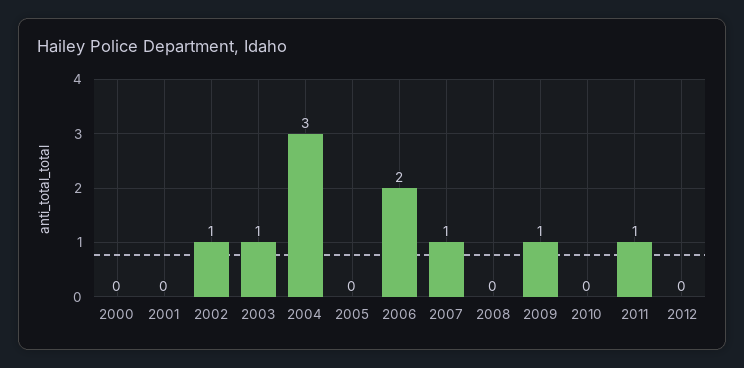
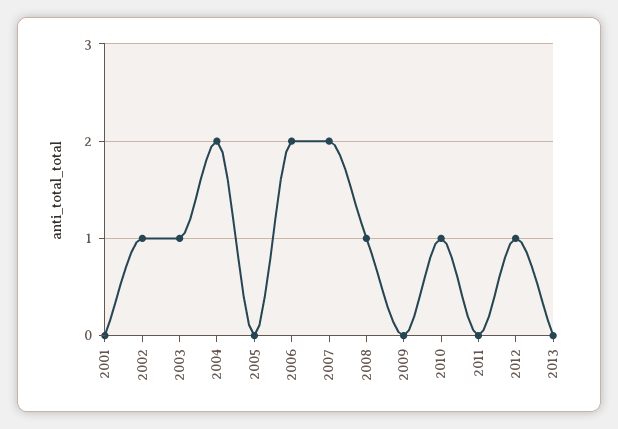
2000: 0 -> none
2004: 3 -> 2
2007: 1 -> 2
2008: 0 -> 1
2009: 1 -> 0
2010: 0 -> 1
2011: 1 -> 0
2012: 0 -> 1
2013: none -> 0

